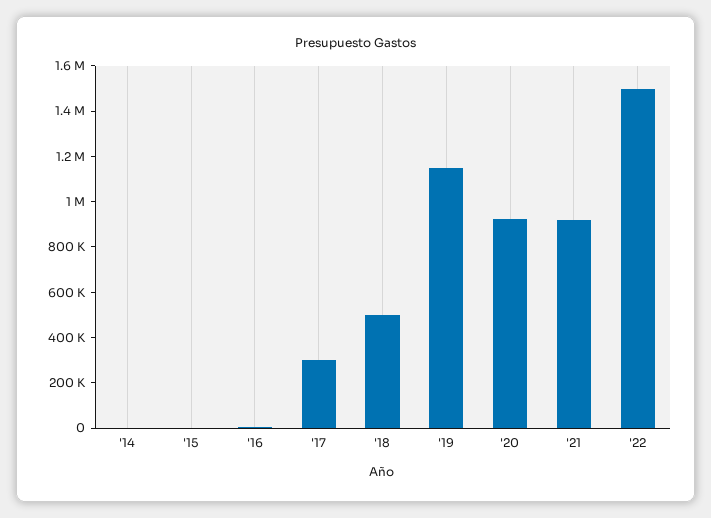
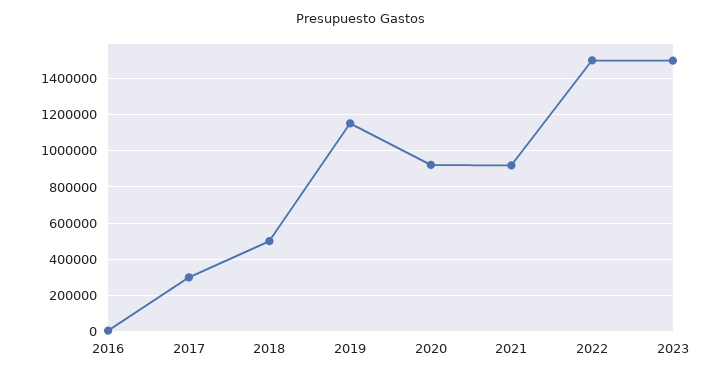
'14: 0 -> none
'15: 0 -> none
2023: none -> 1500000

